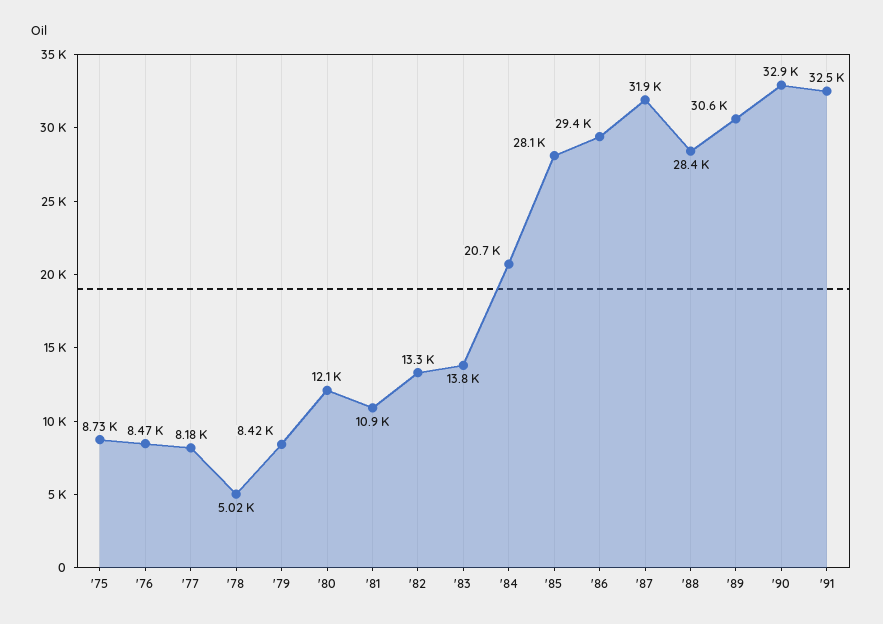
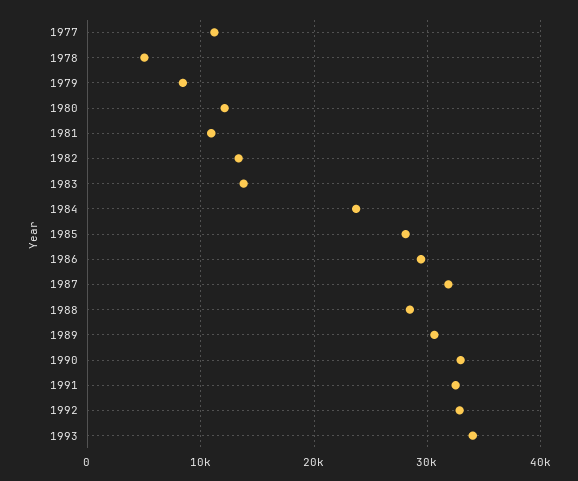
'75: 8730 -> none
'76: 8470 -> none
'77: 8180 -> 11000
'84: 20700 -> 24000
1992: none -> 33000
1993: none -> 34000

